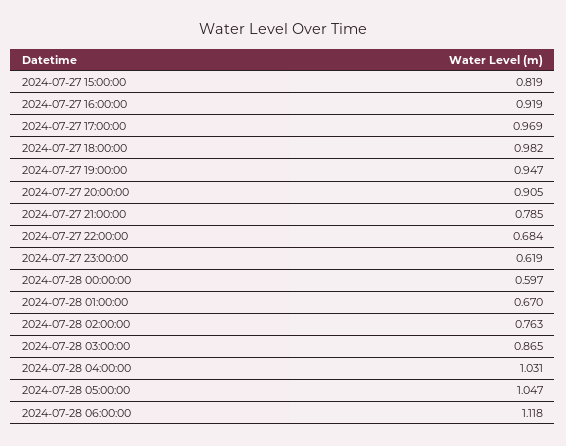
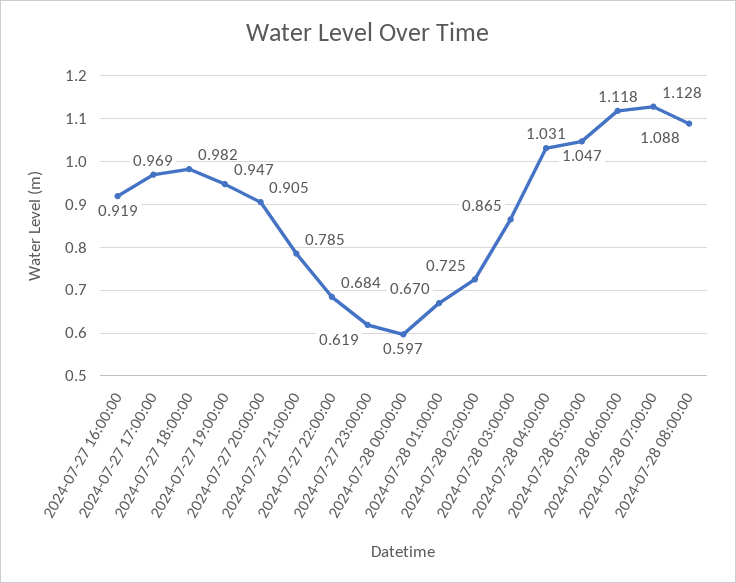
2024-07-27 15:00:00: 0.819 -> none
2024-07-28 02:00:00: 0.763 -> 0.725
2024-07-28 07:00:00: none -> 1.128
2024-07-28 08:00:00: none -> 1.088

